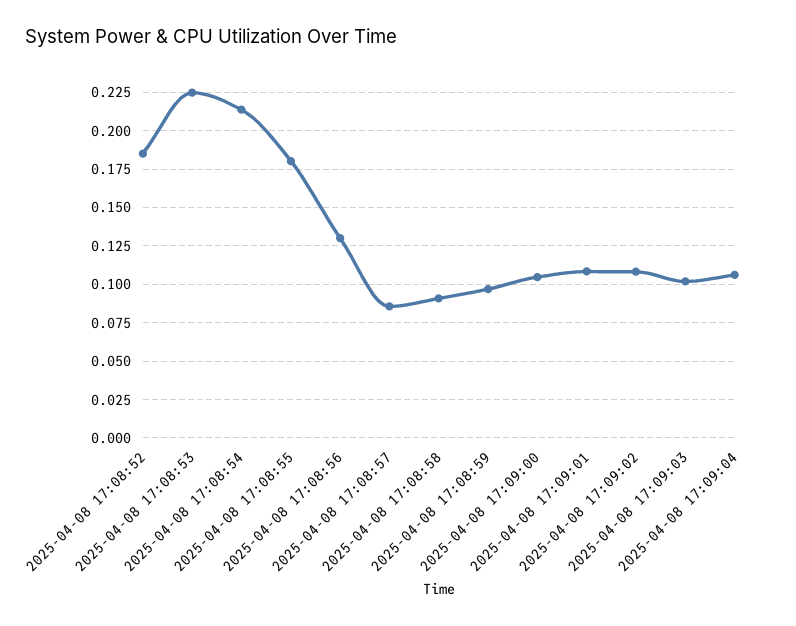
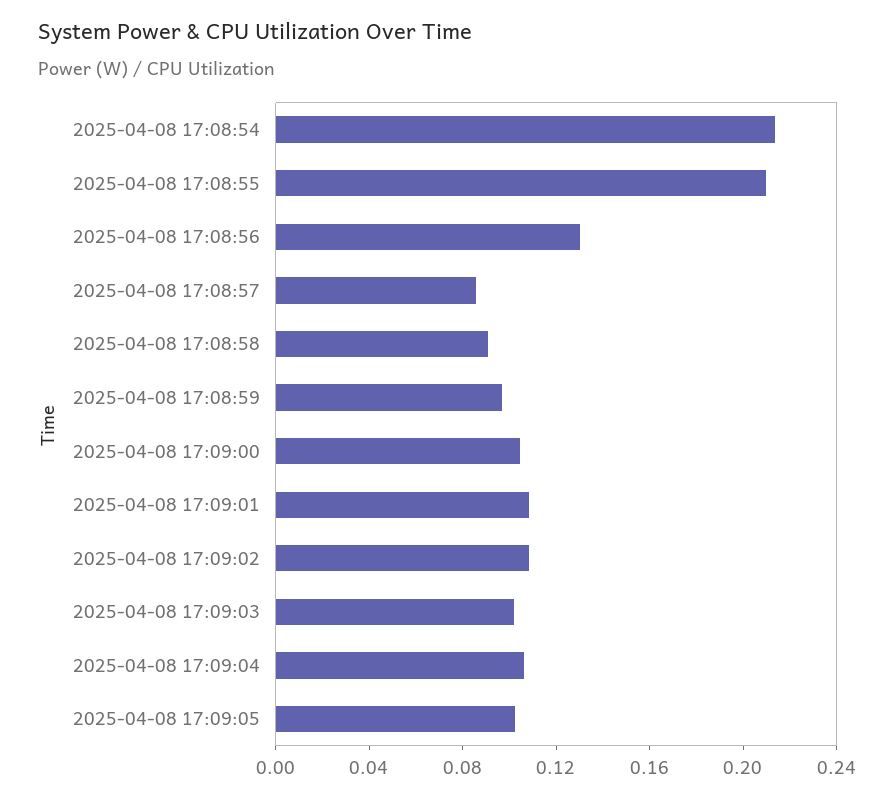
2025-04-08 17:08:52: 0.185 -> none
2025-04-08 17:08:53: 0.225 -> none
2025-04-08 17:08:55: 0.18 -> 0.21
2025-04-08 17:09:05: none -> 0.1

